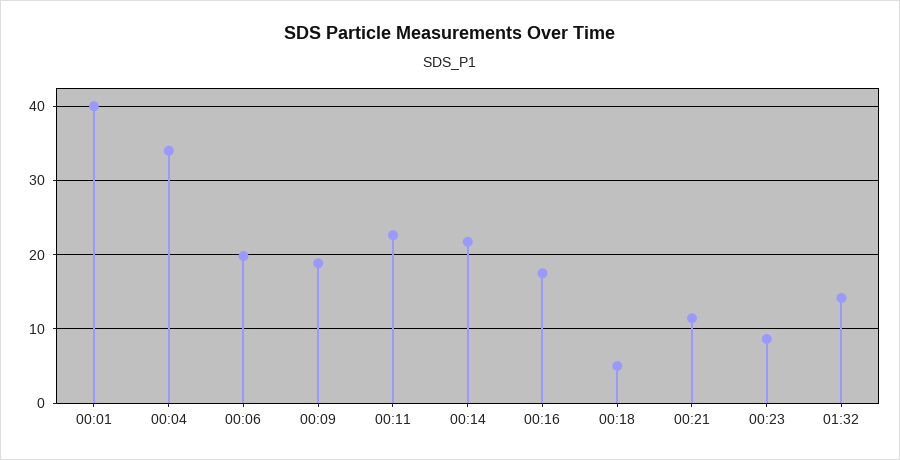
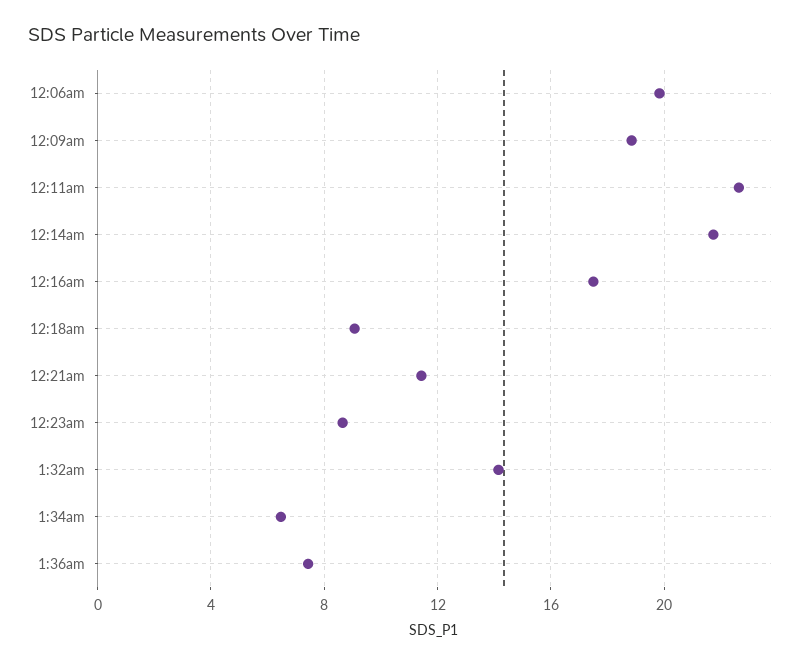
00:01: 40 -> none
00:04: 34 -> none
00:18: 5 -> 9
1:34am: none -> 6.5
1:36am: none -> 7.5

